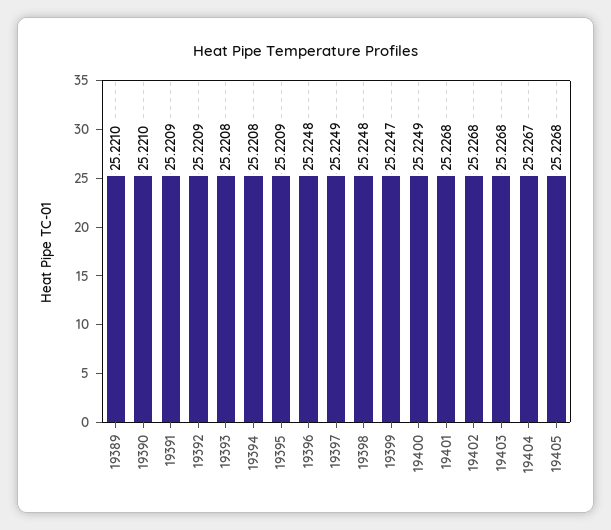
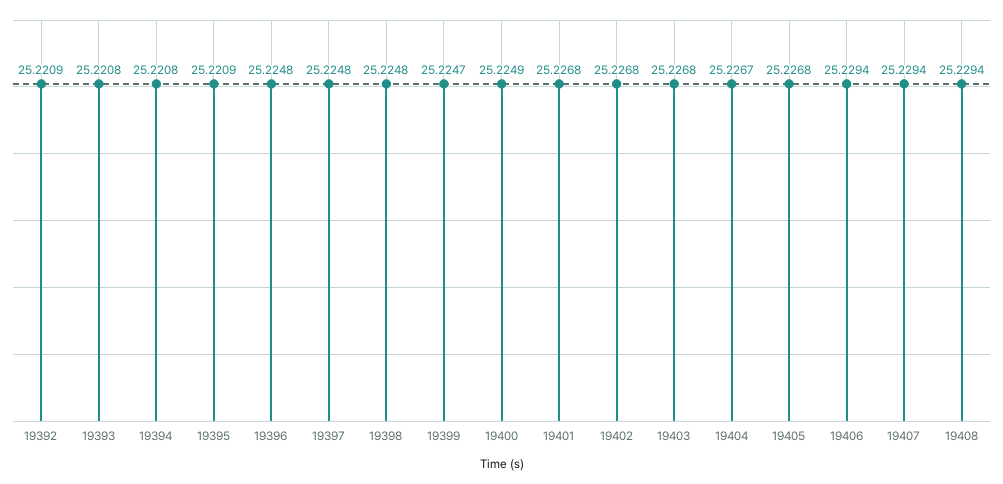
19389: 25.221 -> none
19390: 25.221 -> none
19391: 25.2209 -> none
19397: 25.2249 -> 25.2248
19406: none -> 25.2294
19407: none -> 25.2294
19408: none -> 25.2294

